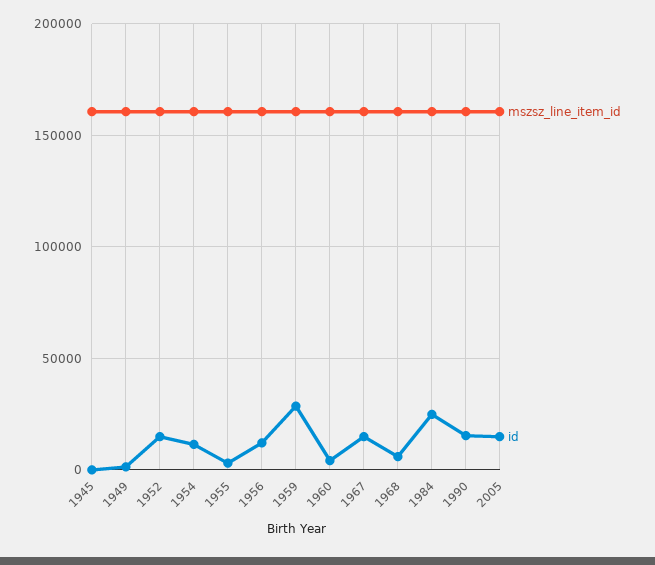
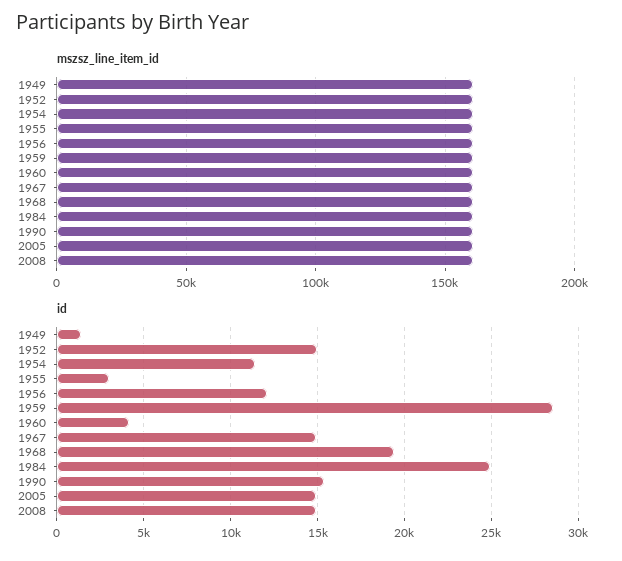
mszsz_line_item_id, 1945: 160000 -> none
id, 1945: 0 -> none
id, 1968: 5000 -> 19500
mszsz_line_item_id, 2008: none -> 160000
id, 2008: none -> 15000

